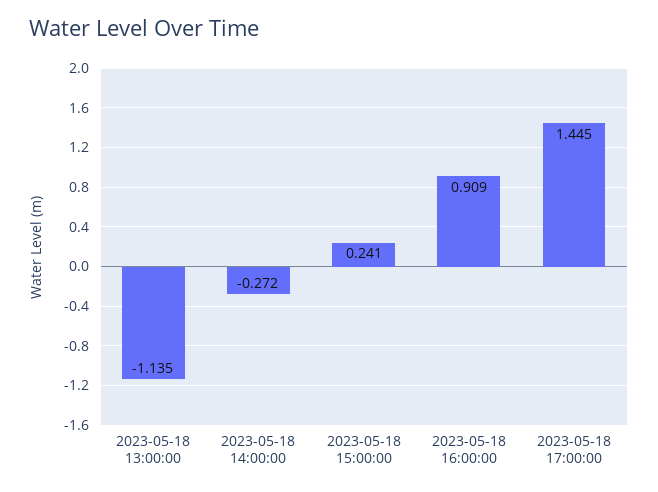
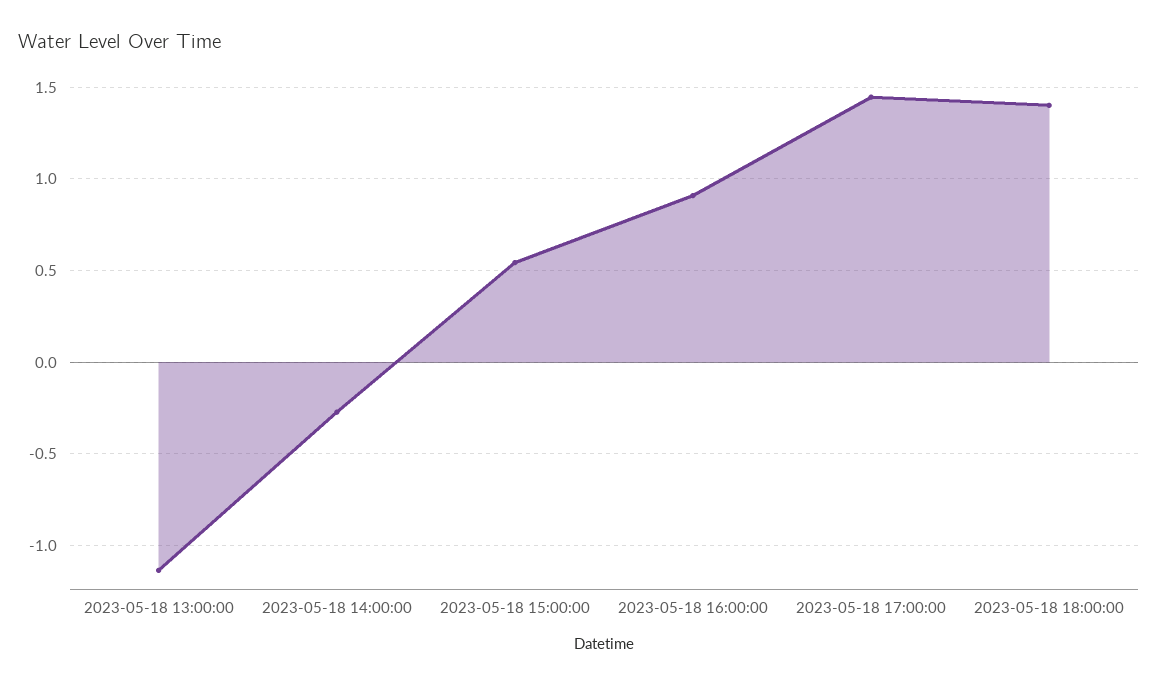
2023-05-18 15:00:00: 0.241 -> 0.55
2023-05-18 18:00:00: none -> 1.4

